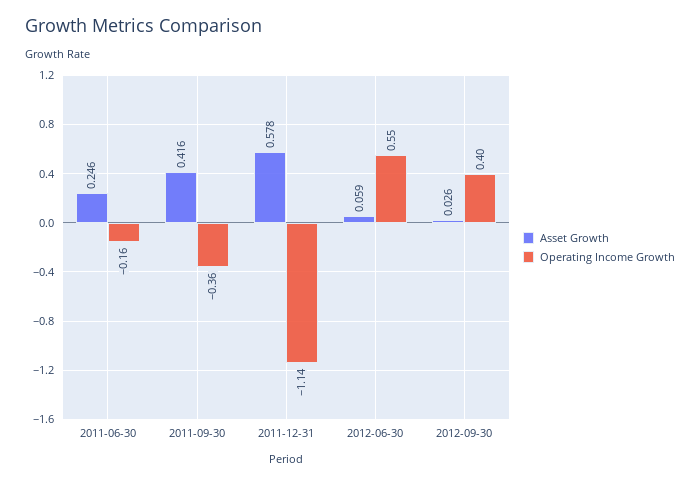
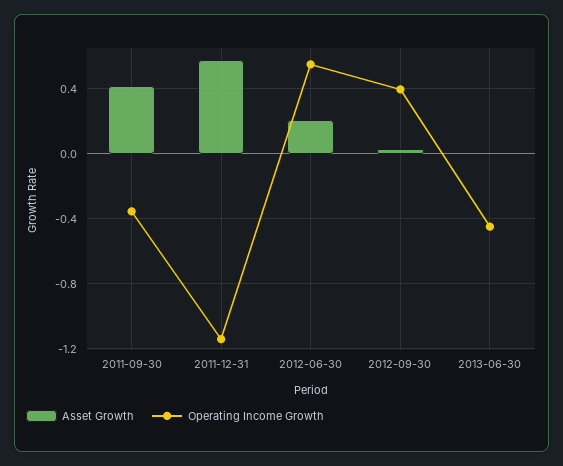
Asset Growth, 2011-06-30: 0.246 -> none
Operating Income Growth, 2011-06-30: -0.16 -> none
Asset Growth, 2012-06-30: 0.059 -> 0.2
Asset Growth, 2013-06-30: none -> 0
Operating Income Growth, 2013-06-30: none -> -0.45

